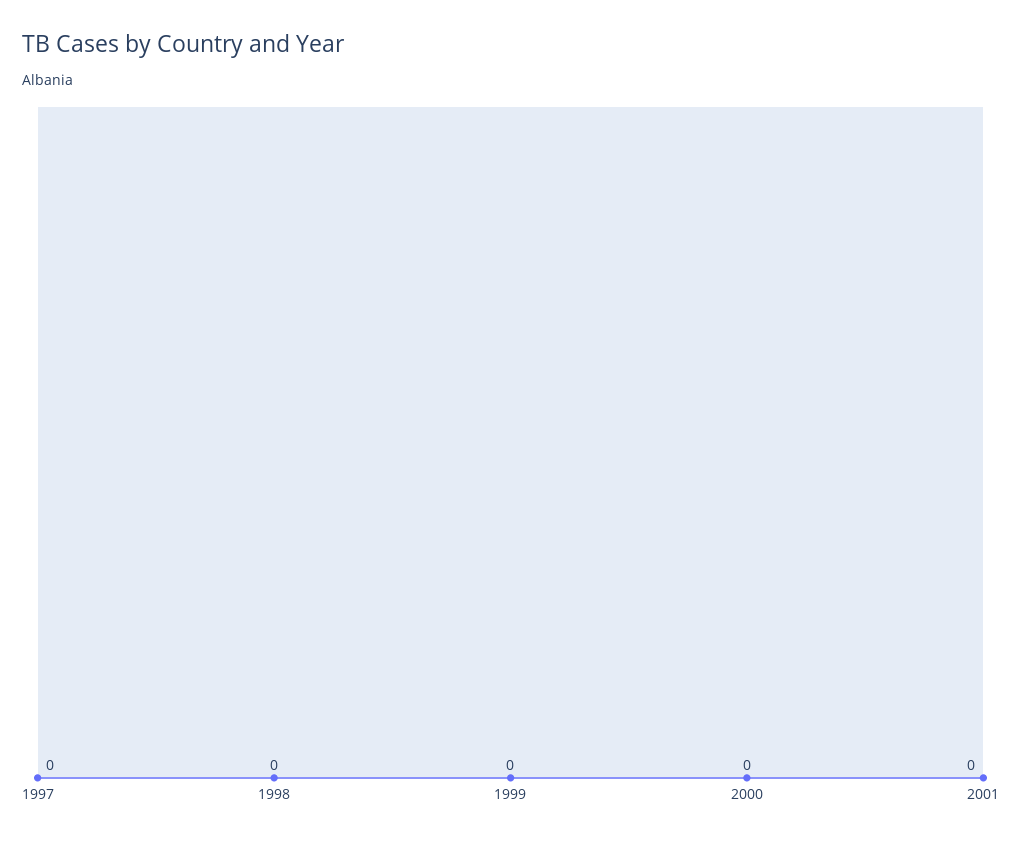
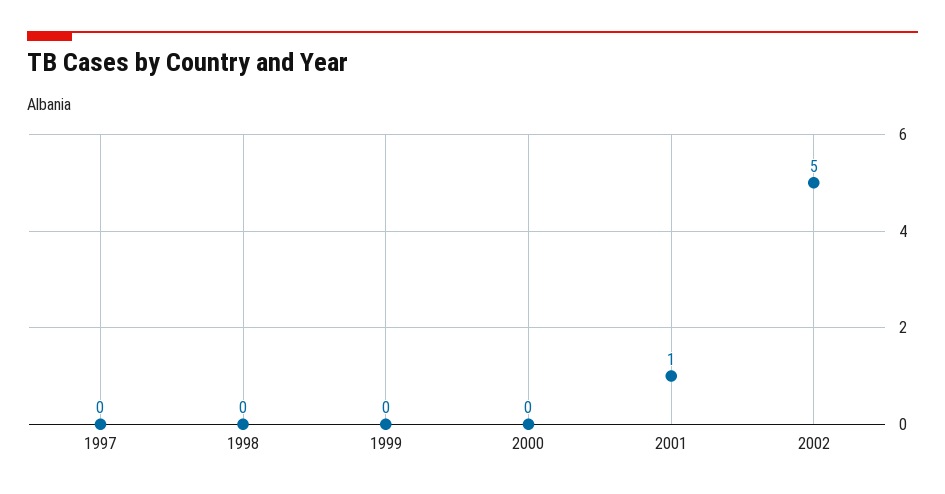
2001: 0 -> 1
2002: none -> 5

